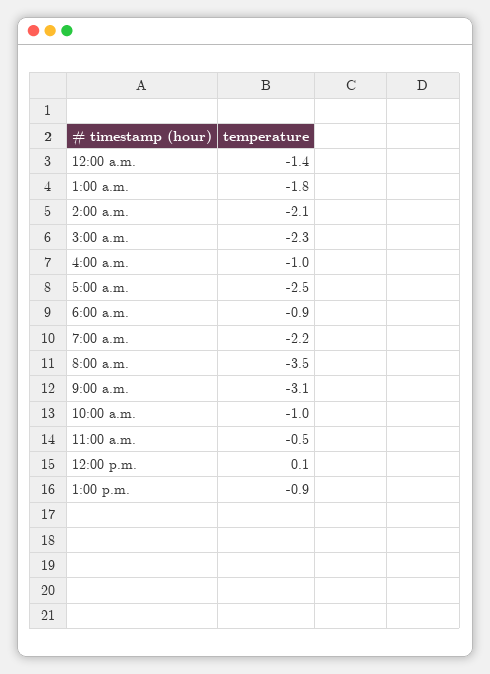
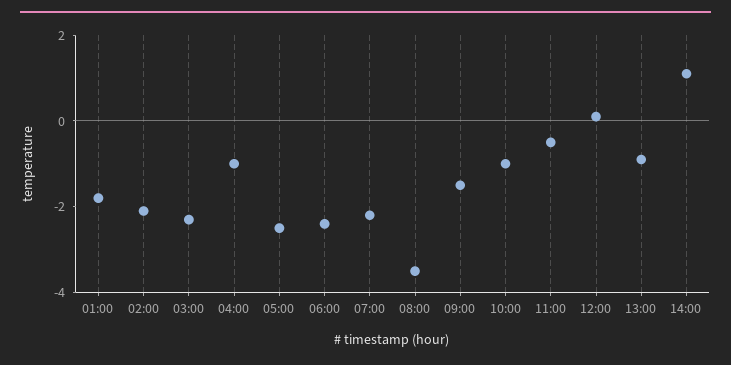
12:00 a.m.: -1.4 -> none
6:00 a.m.: -0.9 -> -2.5
9:00 a.m.: -3.1 -> -1.5
14:00: none -> 1

